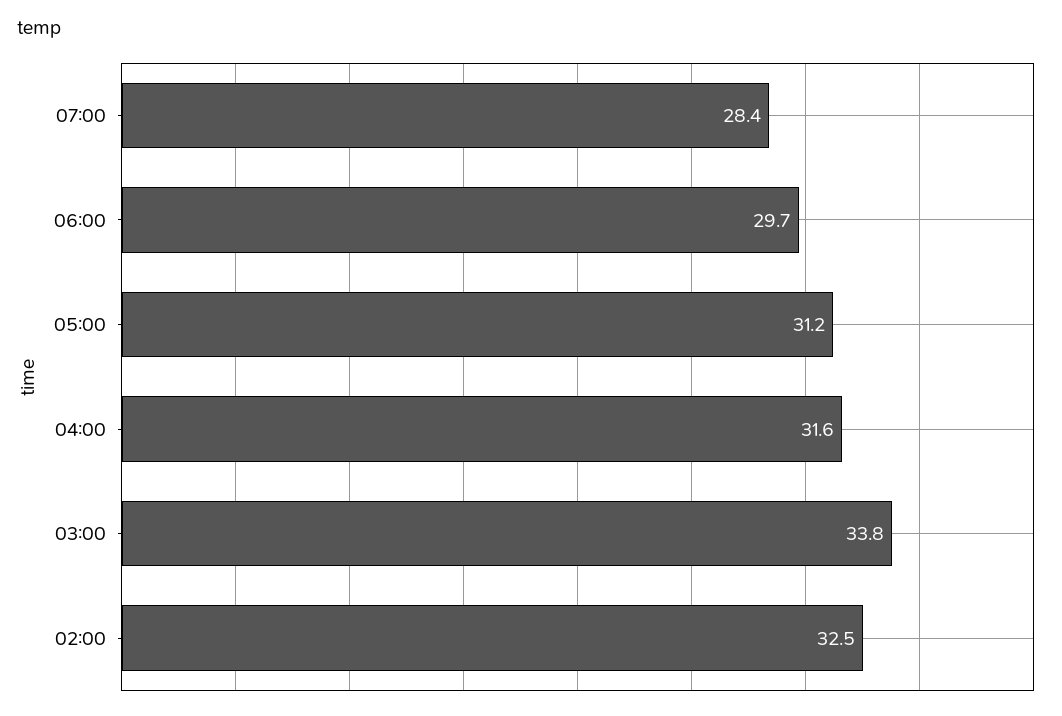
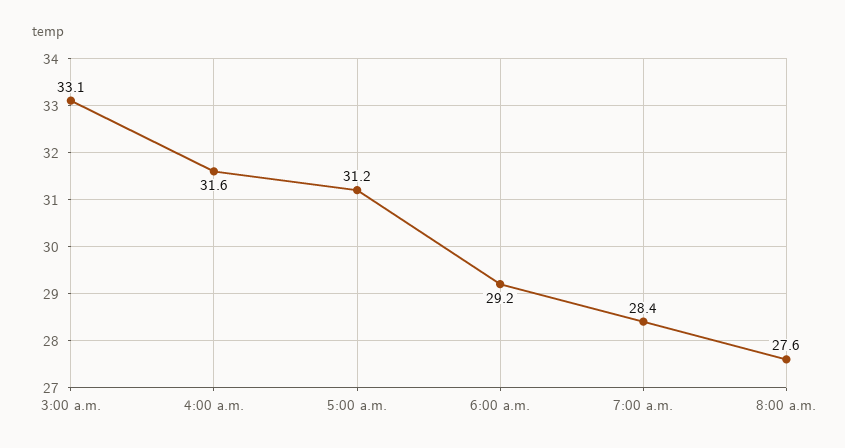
06:00: 29.7 -> 29.2
03:00: 33.8 -> 33.1
02:00: 32.5 -> none
8:00 a.m.: none -> 27.6

